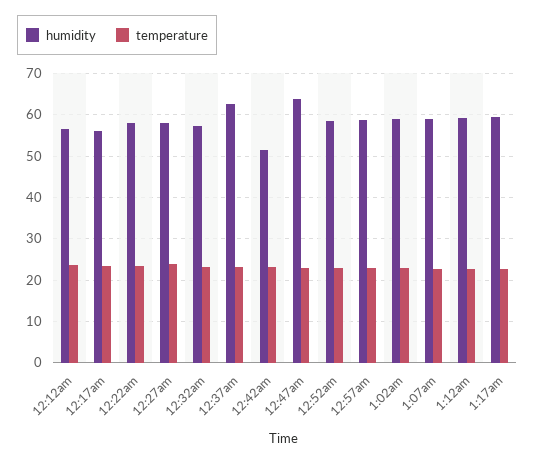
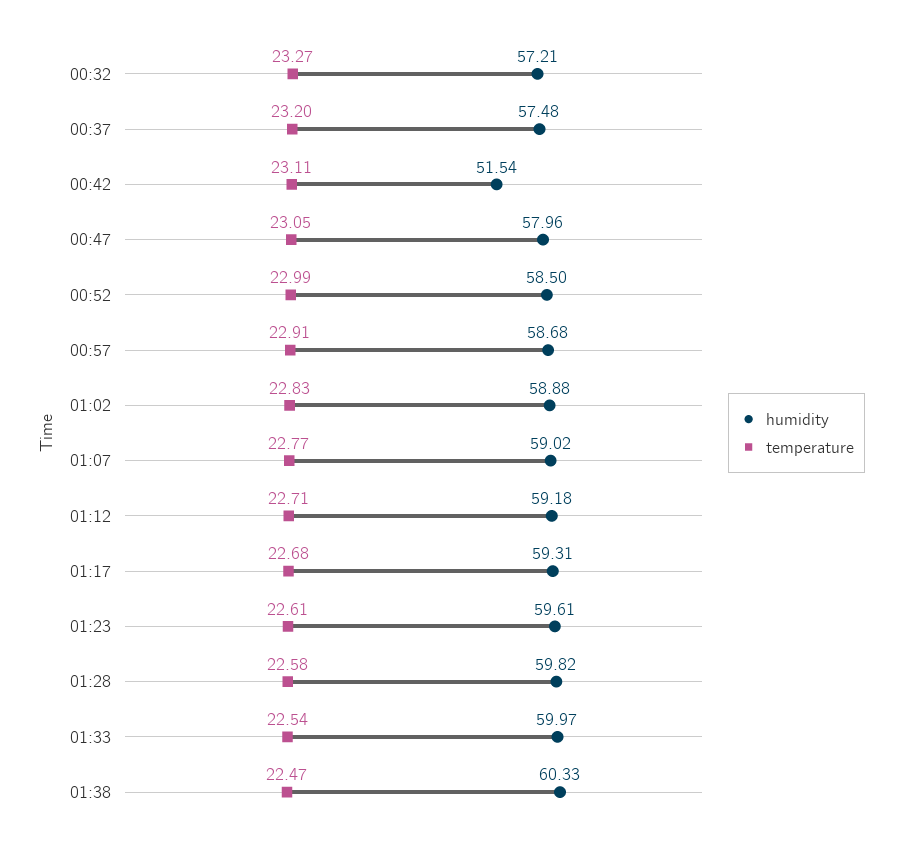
humidity, 12:12am: 56 -> none
temperature, 12:12am: 24 -> none
humidity, 12:17am: 56 -> none
temperature, 12:17am: 24 -> none
humidity, 12:22am: 58 -> none
temperature, 12:22am: 24 -> none
humidity, 12:27am: 58 -> none
temperature, 12:27am: 24 -> none
humidity, 12:37am: 62 -> 57.48
humidity, 12:47am: 64 -> 57.96
humidity, 01:23: none -> 59.61
temperature, 01:23: none -> 22.61
humidity, 01:28: none -> 59.82
temperature, 01:28: none -> 22.58
humidity, 01:33: none -> 59.97
temperature, 01:33: none -> 22.54
humidity, 01:38: none -> 60.33
temperature, 01:38: none -> 22.47

